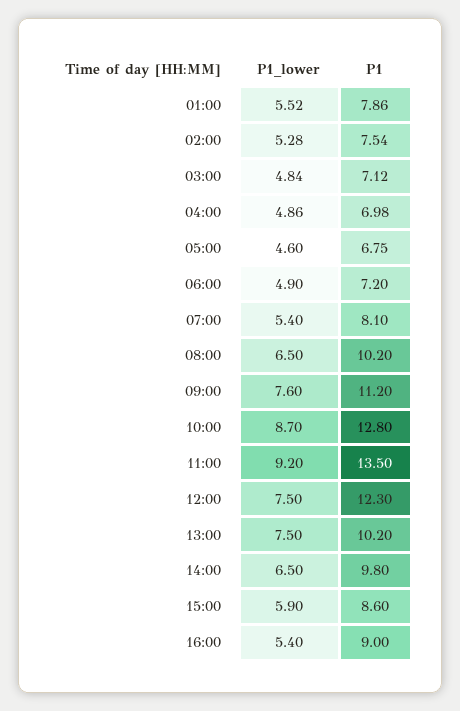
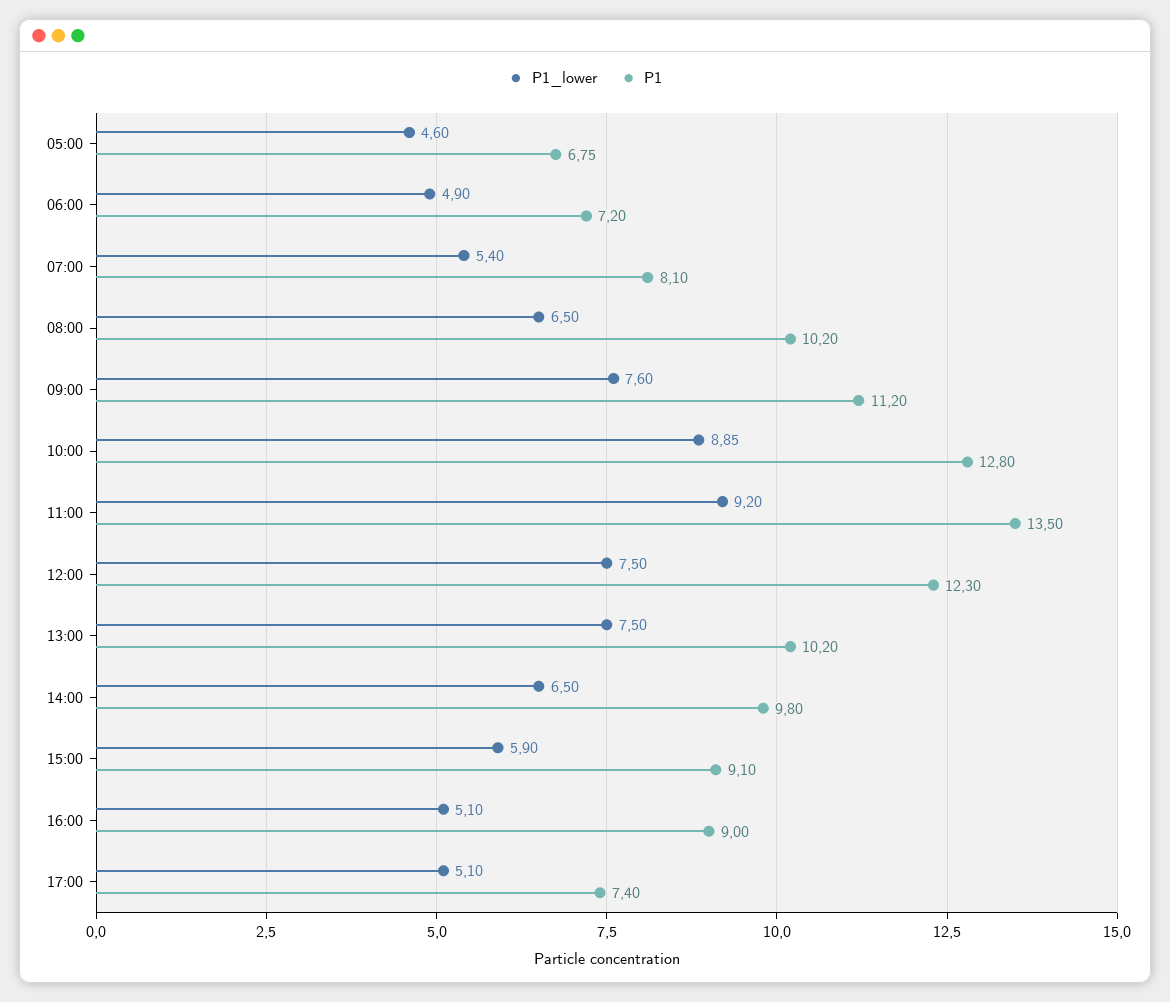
P1_lower, 01:00: 5.52 -> none
P1, 01:00: 7.86 -> none
P1_lower, 02:00: 5.28 -> none
P1, 02:00: 7.54 -> none
P1_lower, 03:00: 4.84 -> none
P1, 03:00: 7.12 -> none
P1_lower, 04:00: 4.86 -> none
P1, 04:00: 6.98 -> none
P1_lower, 10:00: 8.7 -> 8.85
P1, 15:00: 8.6 -> 9.1
P1_lower, 16:00: 5.4 -> 5.1
P1_lower, 17:00: none -> 5.1
P1, 17:00: none -> 7.4

